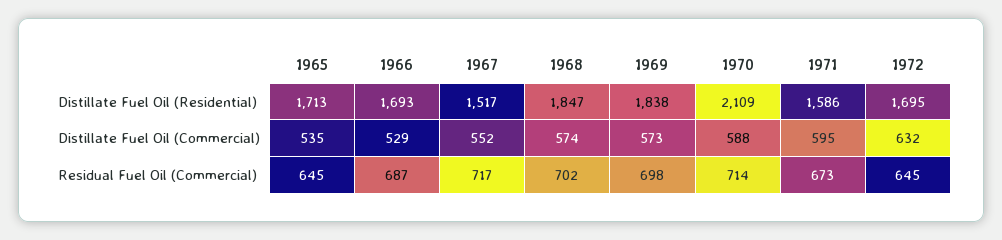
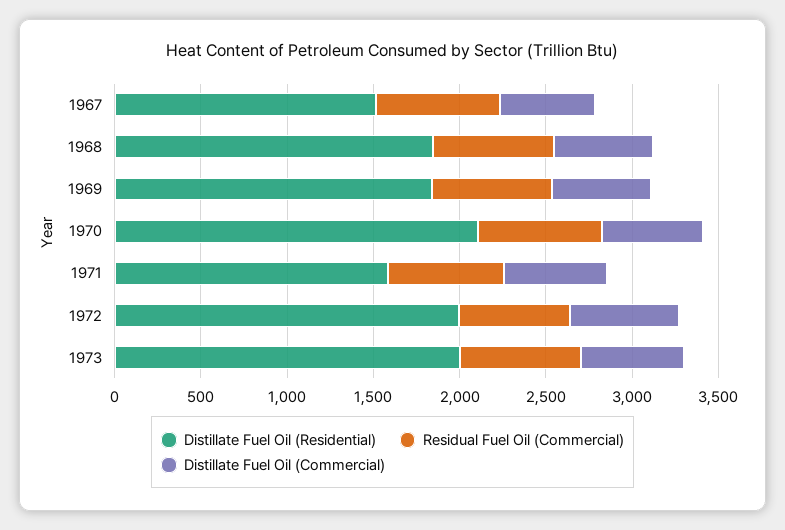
Distillate Fuel Oil (Residential), 1965: 1713 -> none
Distillate Fuel Oil (Residential), 1966: 1693 -> none
Distillate Fuel Oil (Residential), 1972: 1695 -> 2000
Distillate Fuel Oil (Commercial), 1965: 535 -> none
Distillate Fuel Oil (Commercial), 1966: 529 -> none
Residual Fuel Oil (Commercial), 1965: 645 -> none
Residual Fuel Oil (Commercial), 1966: 687 -> none
Distillate Fuel Oil (Residential), 1973: none -> 2000
Residual Fuel Oil (Commercial), 1973: none -> 700
Distillate Fuel Oil (Commercial), 1973: none -> 600

